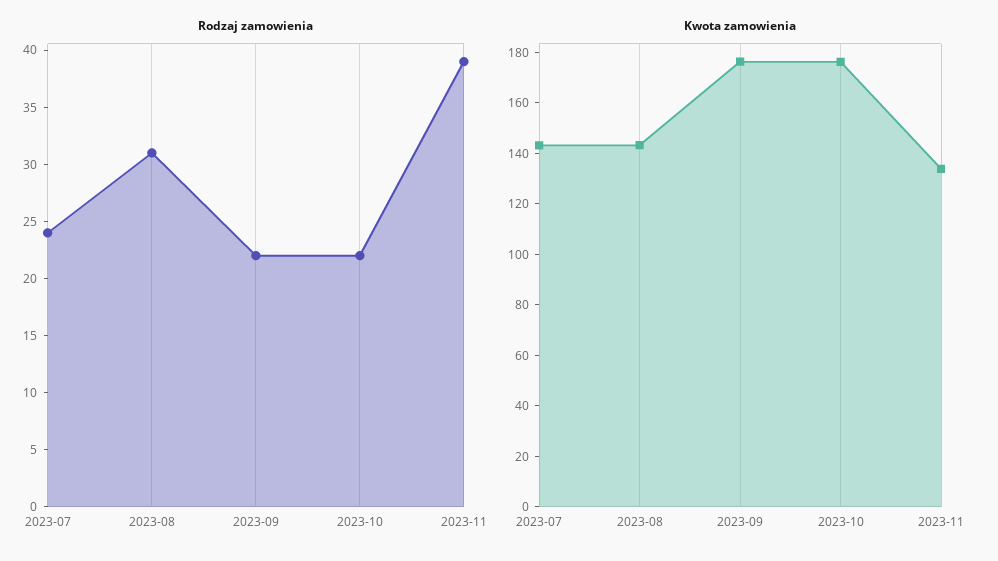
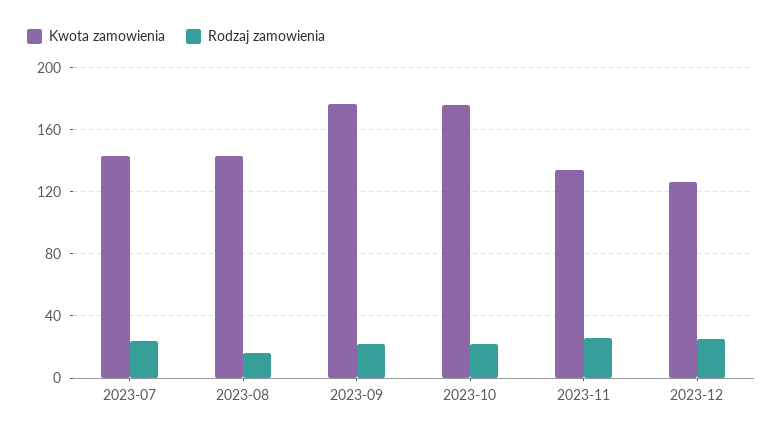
Rodzaj zamowienia, 2023-08: 31 -> 15
Rodzaj zamowienia, 2023-11: 39 -> 25
Kwota zamowienia, 2023-12: none -> 125
Rodzaj zamowienia, 2023-12: none -> 25

